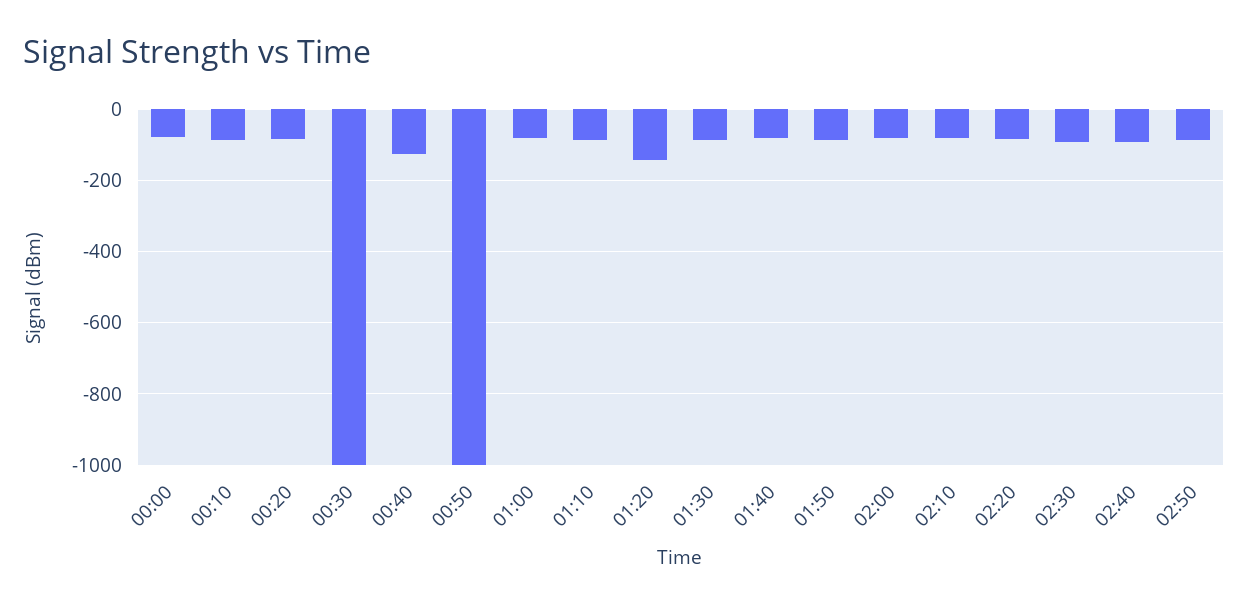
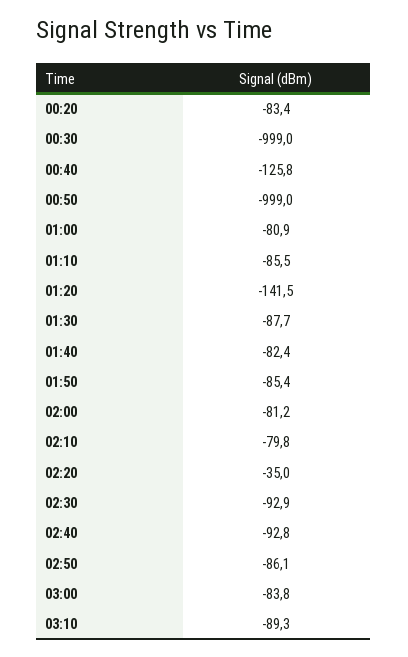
00:00: -80 -> none
00:10: -80 -> none
02:20: -80 -> -35
03:00: none -> -83.8
03:10: none -> -89.3

